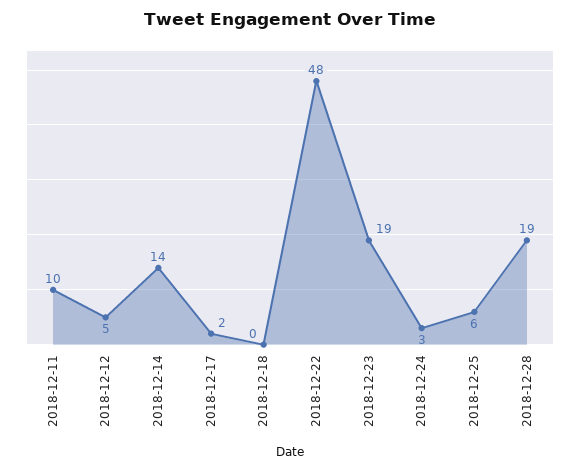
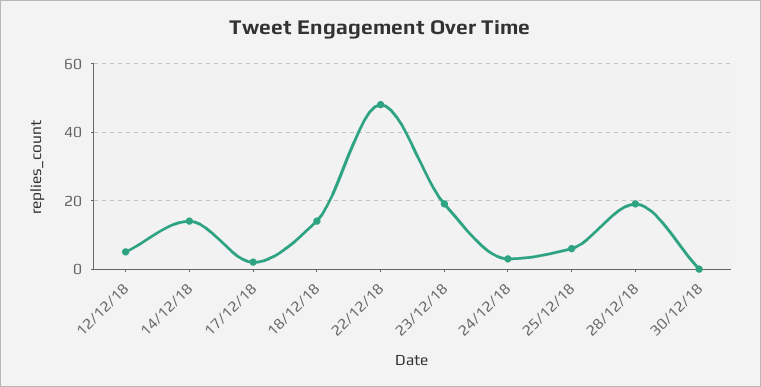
2018-12-11: 10 -> none
2018-12-18: 0 -> 15
30/12/18: none -> 0

